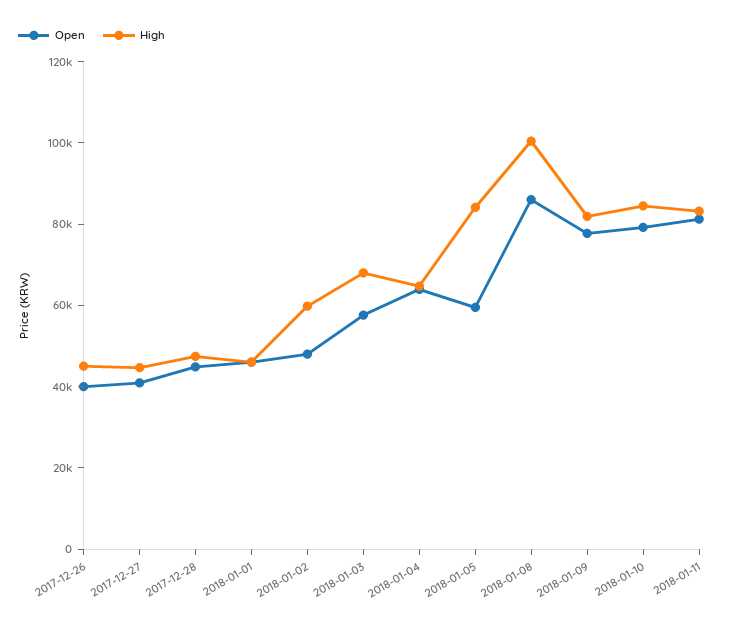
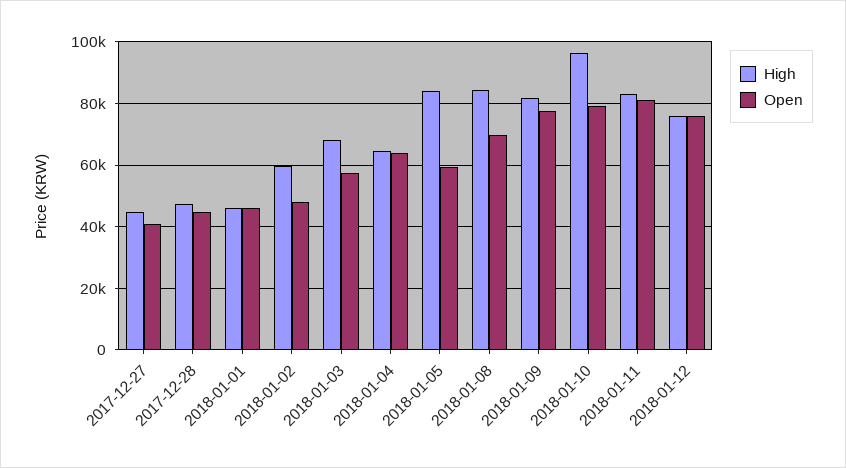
Open, 2017-12-26: 40000 -> none
High, 2017-12-26: 45000 -> none
Open, 2018-01-08: 85000 -> 70000
High, 2018-01-08: 100000 -> 84000
High, 2018-01-10: 85000 -> 96000
High, 2018-01-12: none -> 76000
Open, 2018-01-12: none -> 76000

